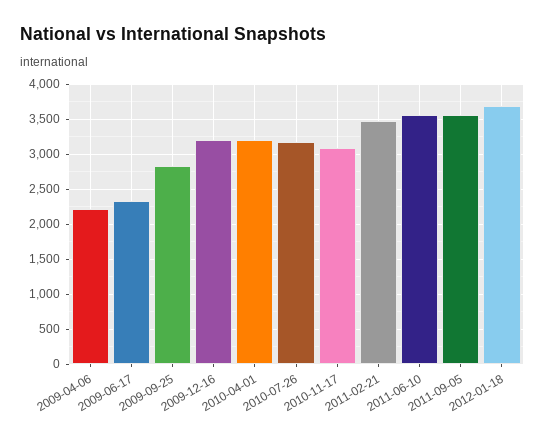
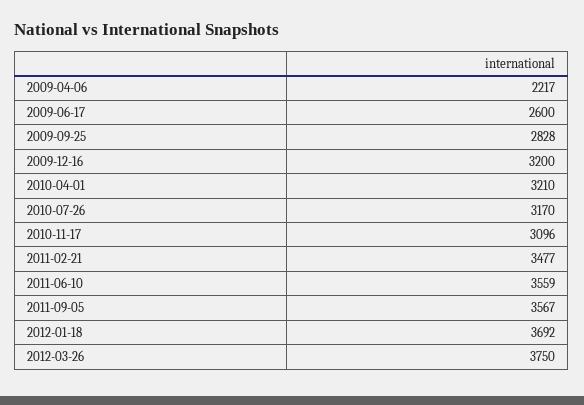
2009-06-17: 2300 -> 2600
2012-03-26: none -> 3750

